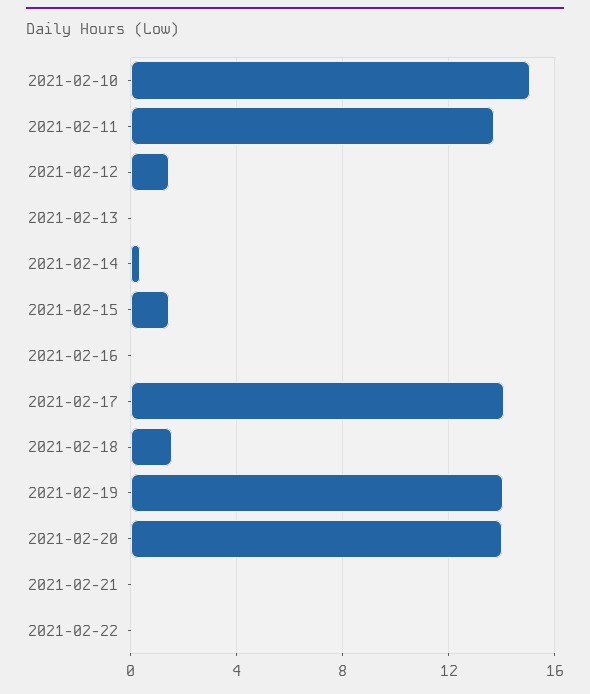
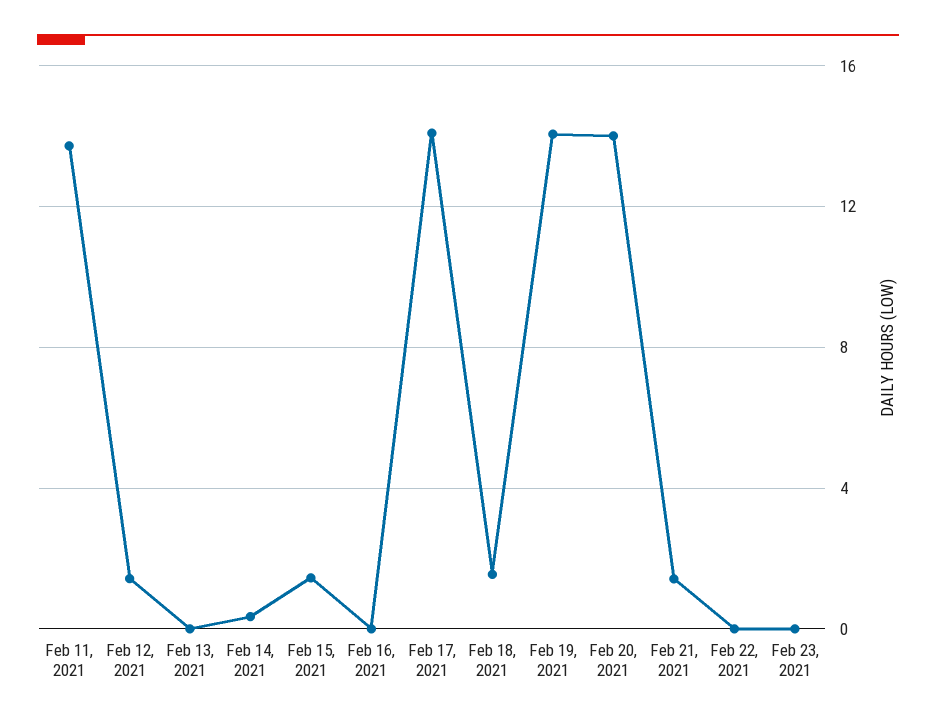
2021-02-10: 15 -> none
2021-02-21: 0 -> 1.5
Feb 23, 2021: none -> 0

